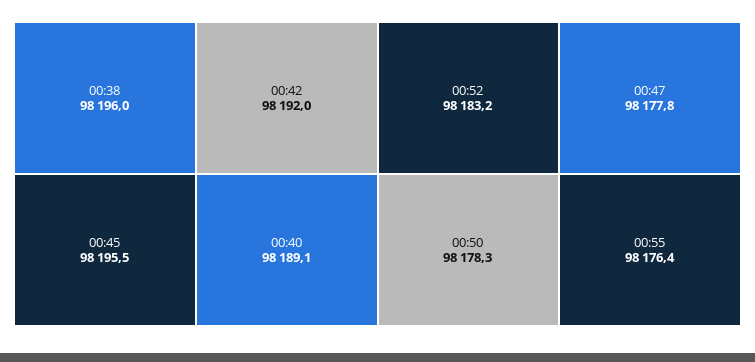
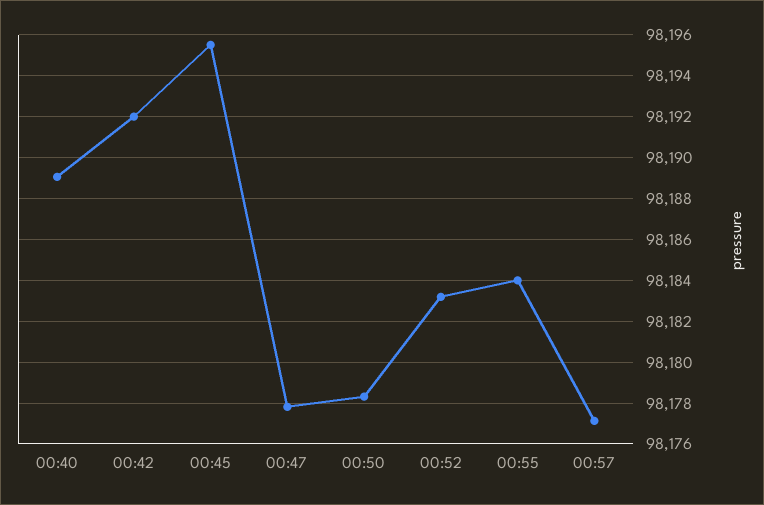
00:38: 98196 -> none
00:55: 98176.4 -> 98184
00:57: none -> 98177

